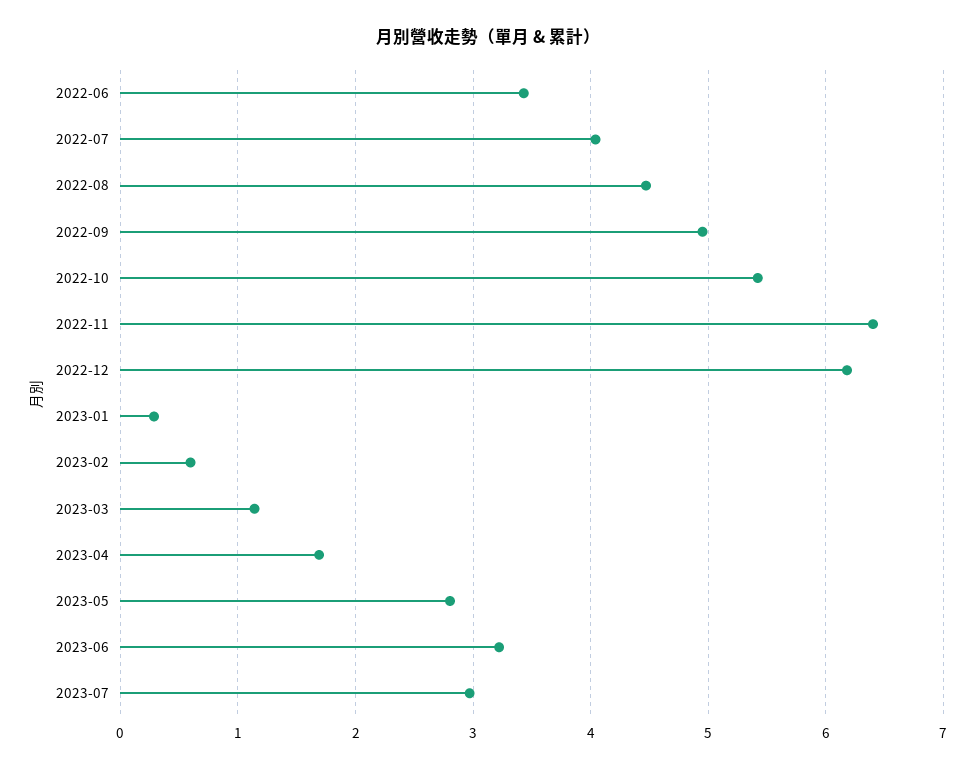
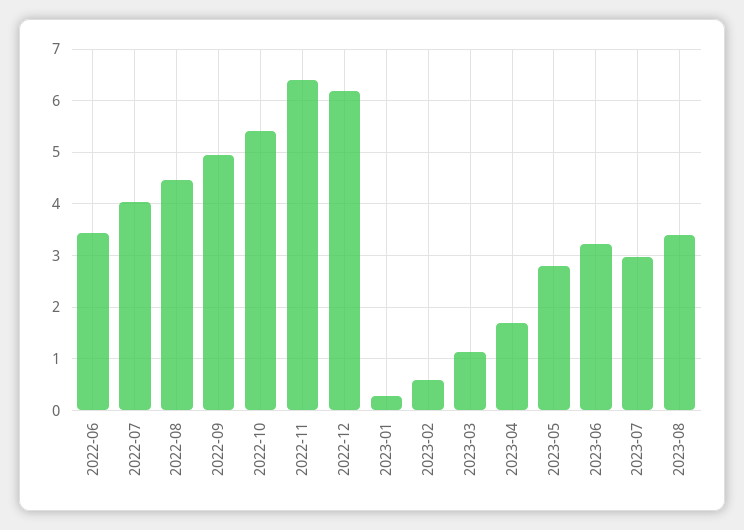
2023-08: none -> 3.4

